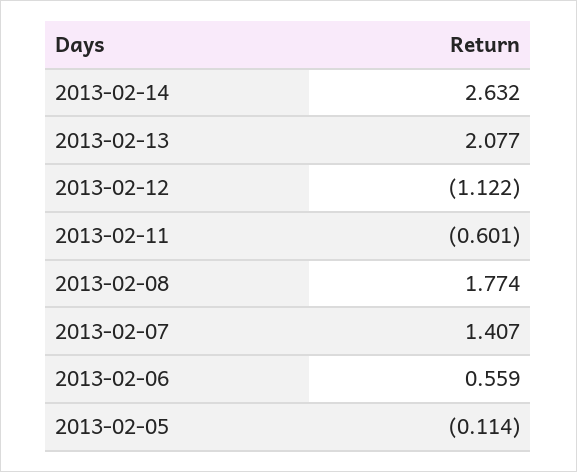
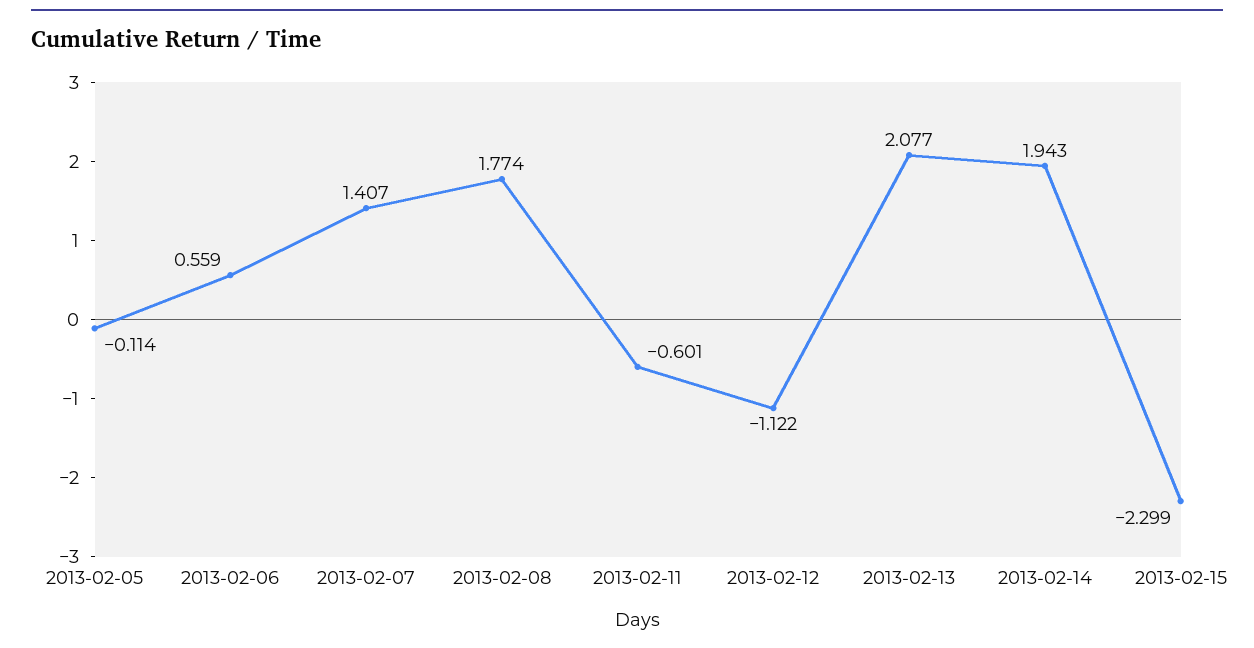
2013-02-14: 2.632 -> 1.943
2013-02-15: none -> -2.299

